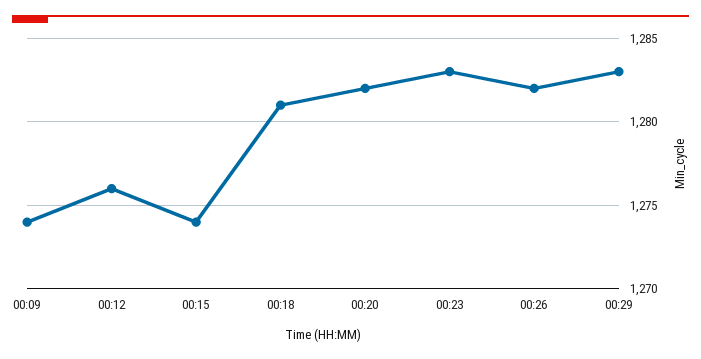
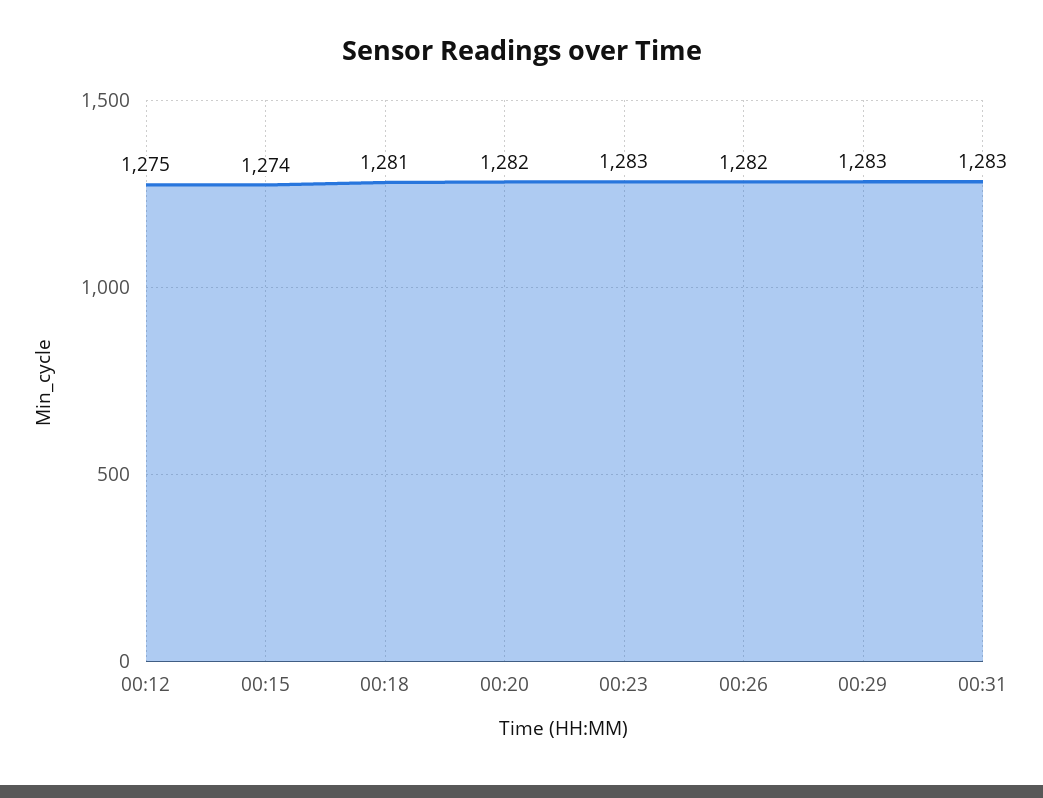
00:09: 1274 -> none
00:12: 1276 -> 1275
00:31: none -> 1283

